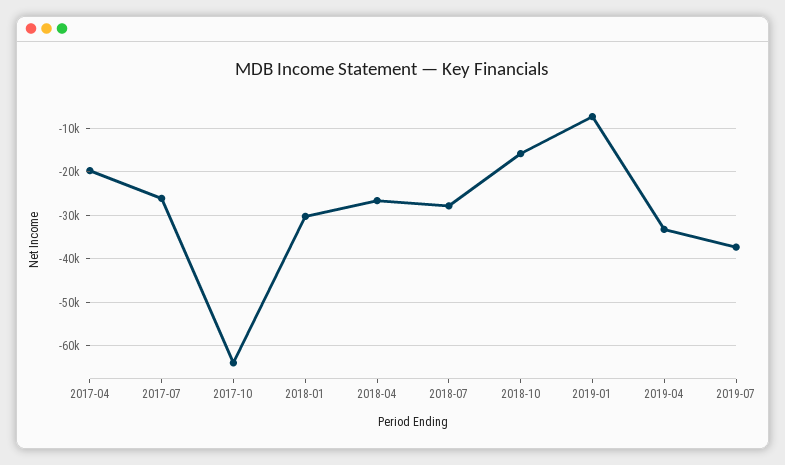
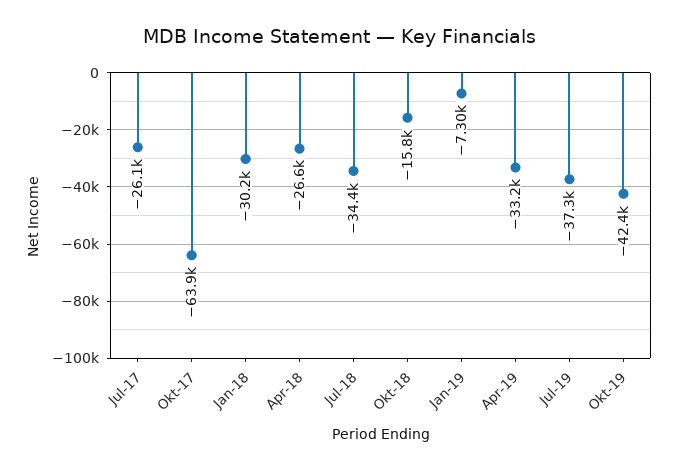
2017-04: -20000 -> none
2018-07: -28000 -> -34400
Okt-19: none -> -42400

